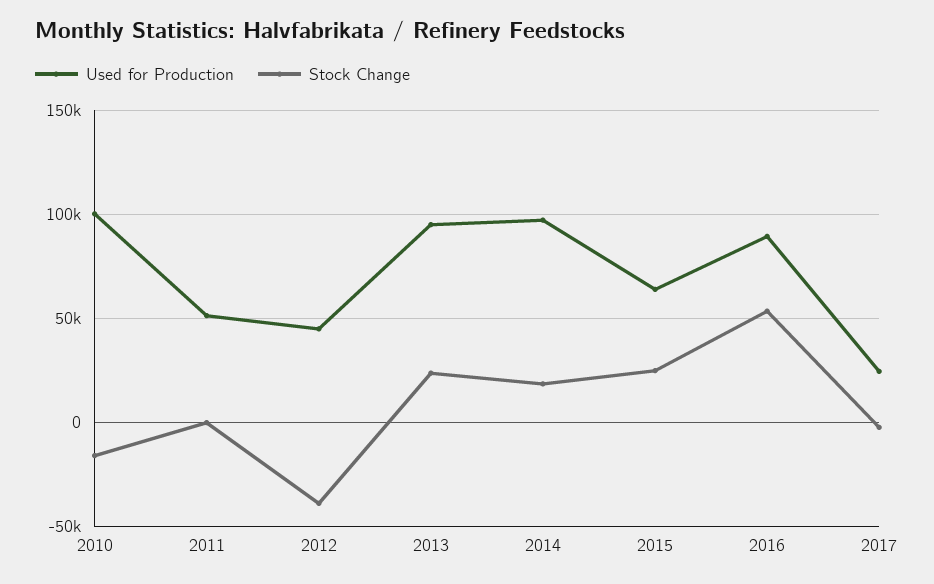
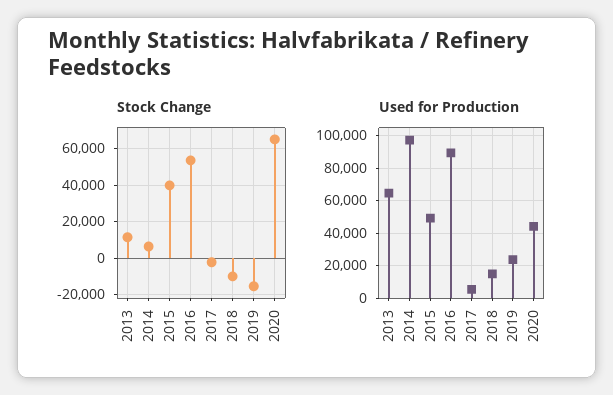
Used for Production, 2010: 100000 -> none
Stock Change, 2010: -15000 -> none
Used for Production, 2011: 50000 -> none
Stock Change, 2011: 0 -> none
Used for Production, 2012: 45000 -> none
Stock Change, 2012: -40000 -> none
Used for Production, 2013: 95000 -> 65000
Stock Change, 2013: 25000 -> 10000
Stock Change, 2014: 20000 -> 5000
Used for Production, 2015: 65000 -> 50000
Stock Change, 2015: 25000 -> 40000
Used for Production, 2017: 25000 -> 5000
Stock Change, 2018: none -> -10000
Stock Change, 2019: none -> -15000
Stock Change, 2020: none -> 65000
Used for Production, 2018: none -> 15000
Used for Production, 2019: none -> 25000
Used for Production, 2020: none -> 45000

